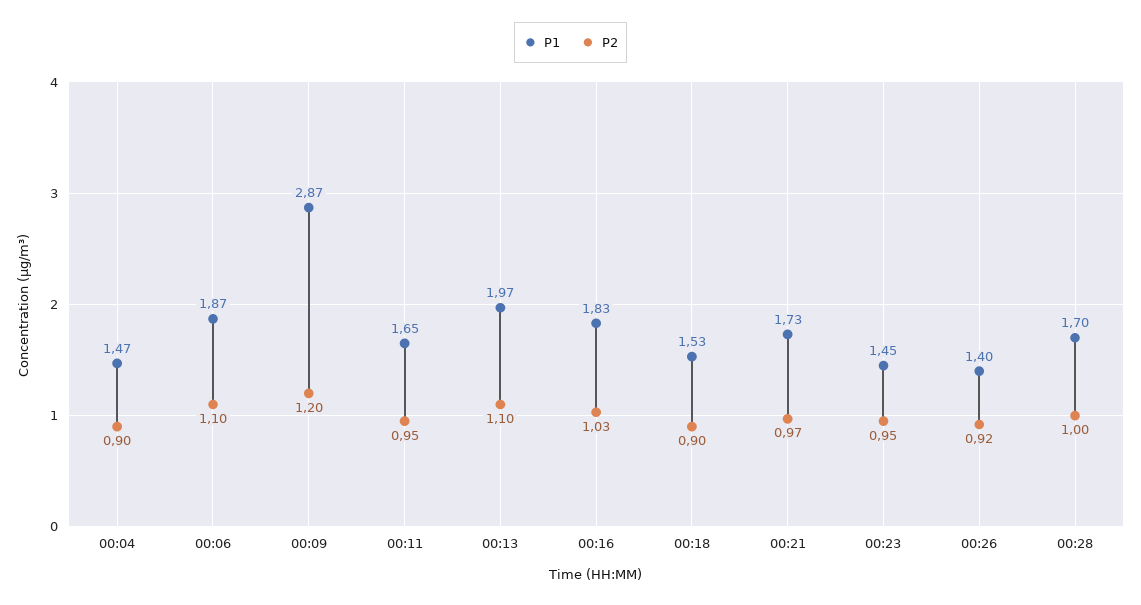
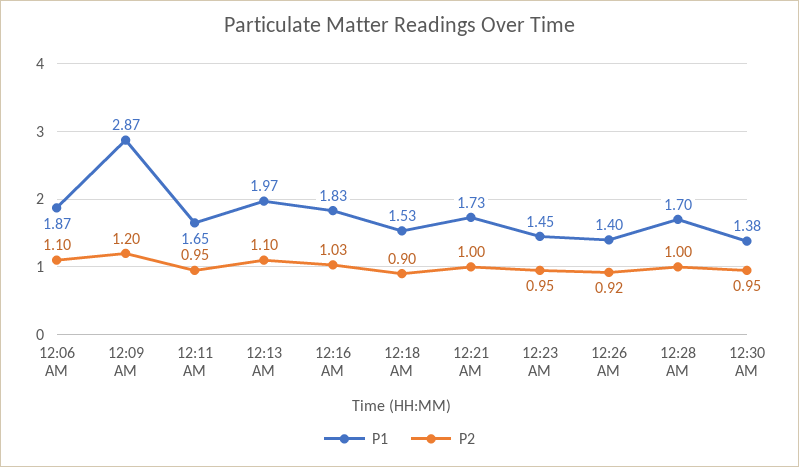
P1, 00:04: 1.47 -> none
P2, 00:04: 0.9 -> none
P2, 00:21: 0.97 -> 1
P1, 12:30 AM: none -> 1.38
P2, 12:30 AM: none -> 0.95

